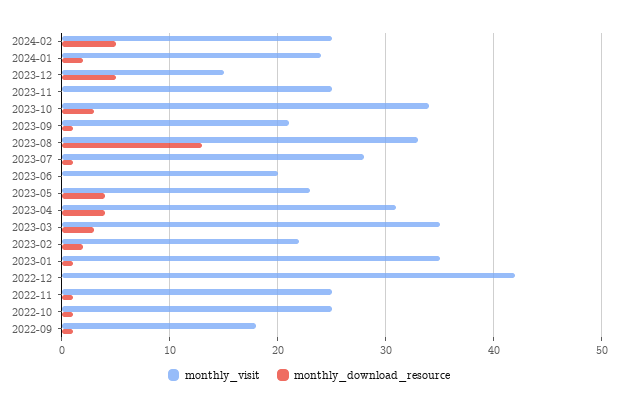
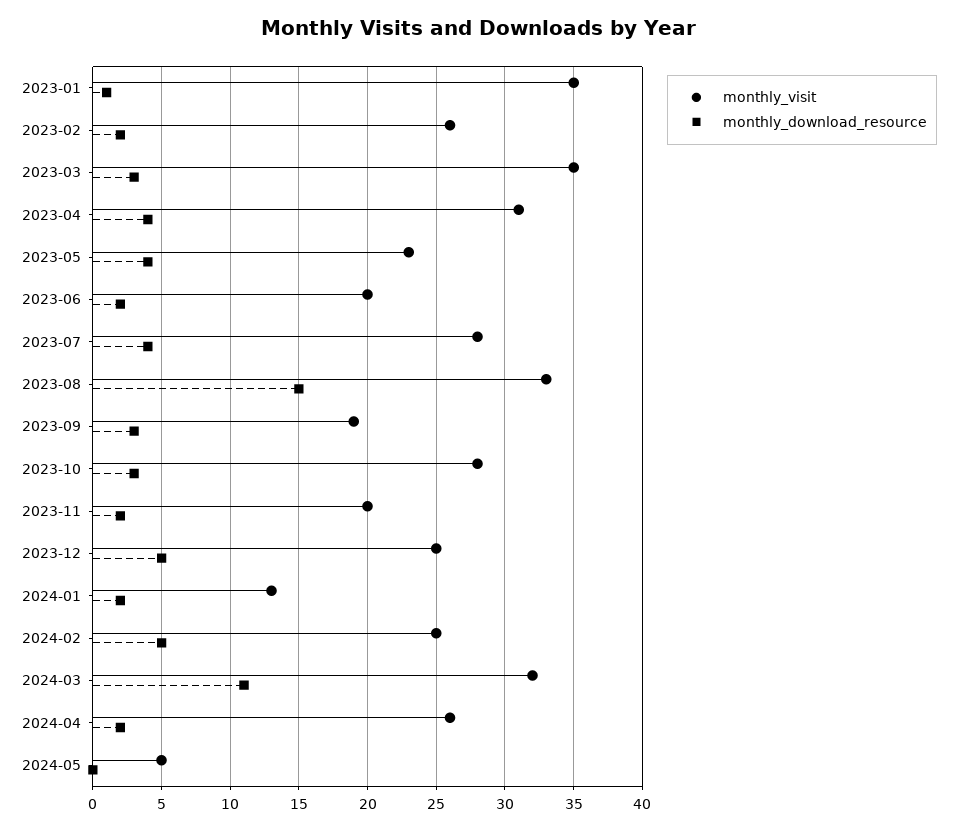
monthly_visit, 2024-01: 24 -> 13
monthly_visit, 2023-12: 15 -> 25
monthly_visit, 2023-11: 25 -> 20
monthly_download_resource, 2023-11: 0 -> 2
monthly_visit, 2023-10: 34 -> 28
monthly_visit, 2023-09: 21 -> 19
monthly_download_resource, 2023-09: 1 -> 3
monthly_download_resource, 2023-08: 13 -> 15
monthly_download_resource, 2023-07: 1 -> 4
monthly_download_resource, 2023-06: 0 -> 2
monthly_visit, 2023-02: 22 -> 26
monthly_visit, 2022-12: 42 -> none
monthly_download_resource, 2022-12: 0 -> none
monthly_visit, 2022-11: 25 -> none
monthly_download_resource, 2022-11: 1 -> none
monthly_visit, 2022-10: 25 -> none
monthly_download_resource, 2022-10: 1 -> none
monthly_visit, 2022-09: 18 -> none
monthly_download_resource, 2022-09: 1 -> none
monthly_visit, 2024-03: none -> 32
monthly_download_resource, 2024-03: none -> 11
monthly_visit, 2024-04: none -> 26
monthly_download_resource, 2024-04: none -> 2
monthly_visit, 2024-05: none -> 5
monthly_download_resource, 2024-05: none -> 0

